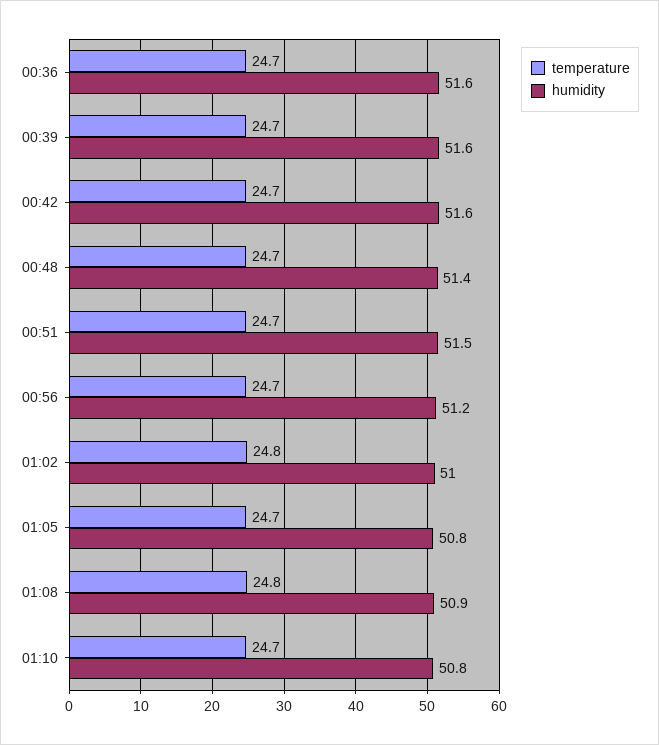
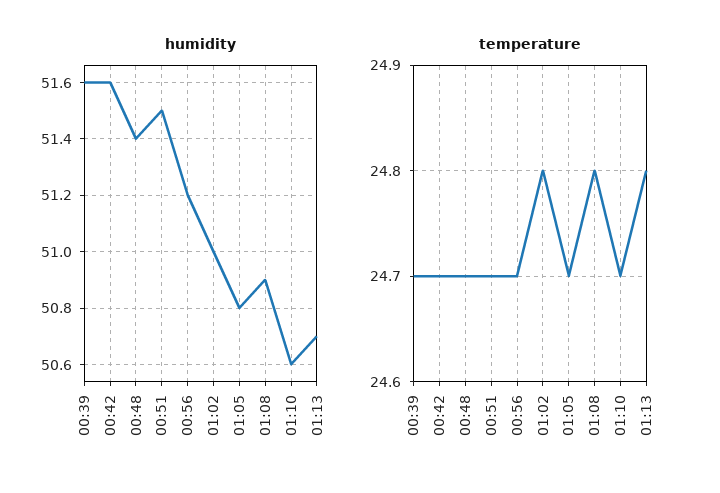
temperature, 00:36: 24.7 -> none
humidity, 00:36: 51.6 -> none
humidity, 01:10: 50.8 -> 50.6
humidity, 01:13: none -> 50.7
temperature, 01:13: none -> 24.8

